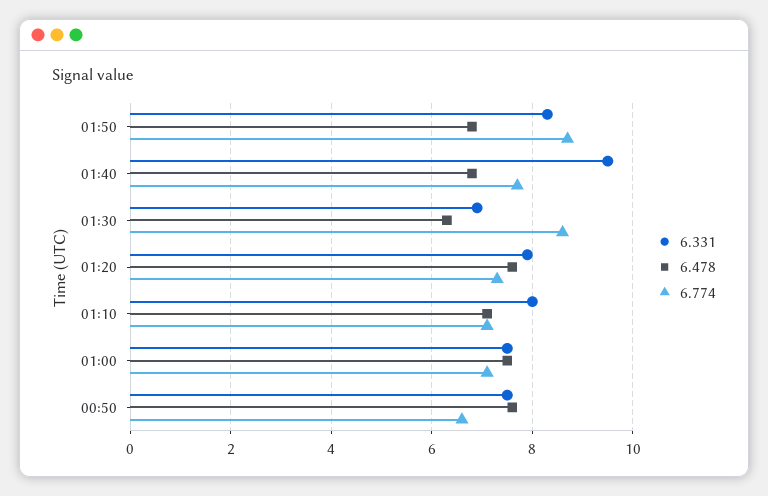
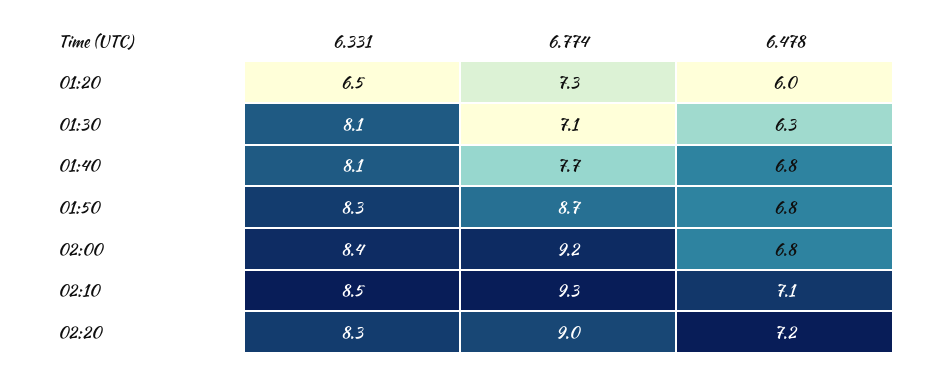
6.331, 01:40: 9.5 -> 8.1
6.331, 01:30: 7 -> 8.1
6.774, 01:30: 8.5 -> 7.1
6.331, 01:20: 8 -> 6.5
6.478, 01:20: 7.5 -> 6
6.331, 01:10: 8 -> none
6.478, 01:10: 7 -> none
6.774, 01:10: 7 -> none
6.331, 01:00: 7.5 -> none
6.478, 01:00: 7.5 -> none
6.774, 01:00: 7 -> none
6.331, 00:50: 7.5 -> none
6.478, 00:50: 7.5 -> none
6.774, 00:50: 6.5 -> none
6.331, 02:00: none -> 8.4
6.774, 02:00: none -> 9.2
6.478, 02:00: none -> 6.8
6.331, 02:10: none -> 8.5
6.774, 02:10: none -> 9.3
6.478, 02:10: none -> 7.1
6.331, 02:20: none -> 8.3
6.774, 02:20: none -> 9
6.478, 02:20: none -> 7.2

